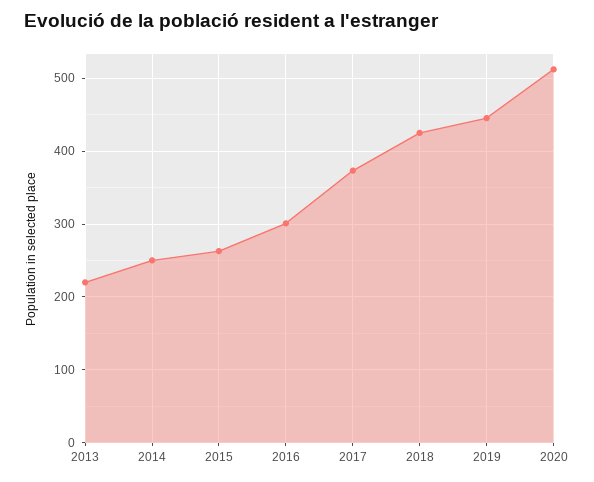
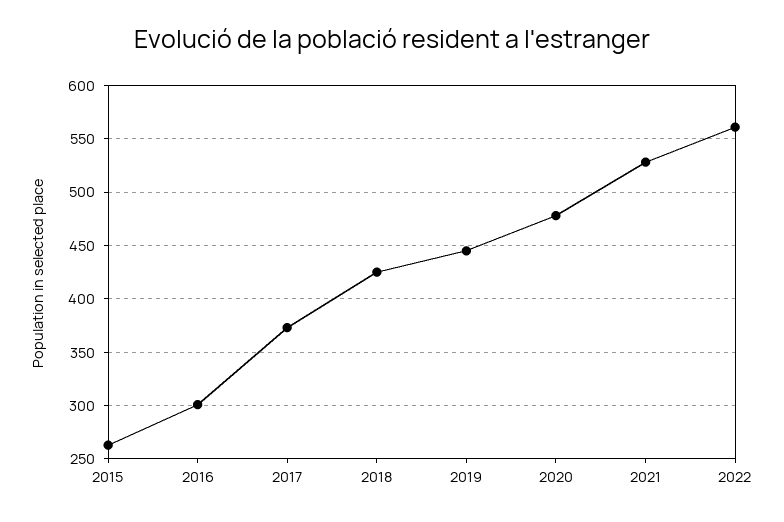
2013: 220 -> none
2014: 250 -> none
2020: 510 -> 480
2021: none -> 530
2022: none -> 560

